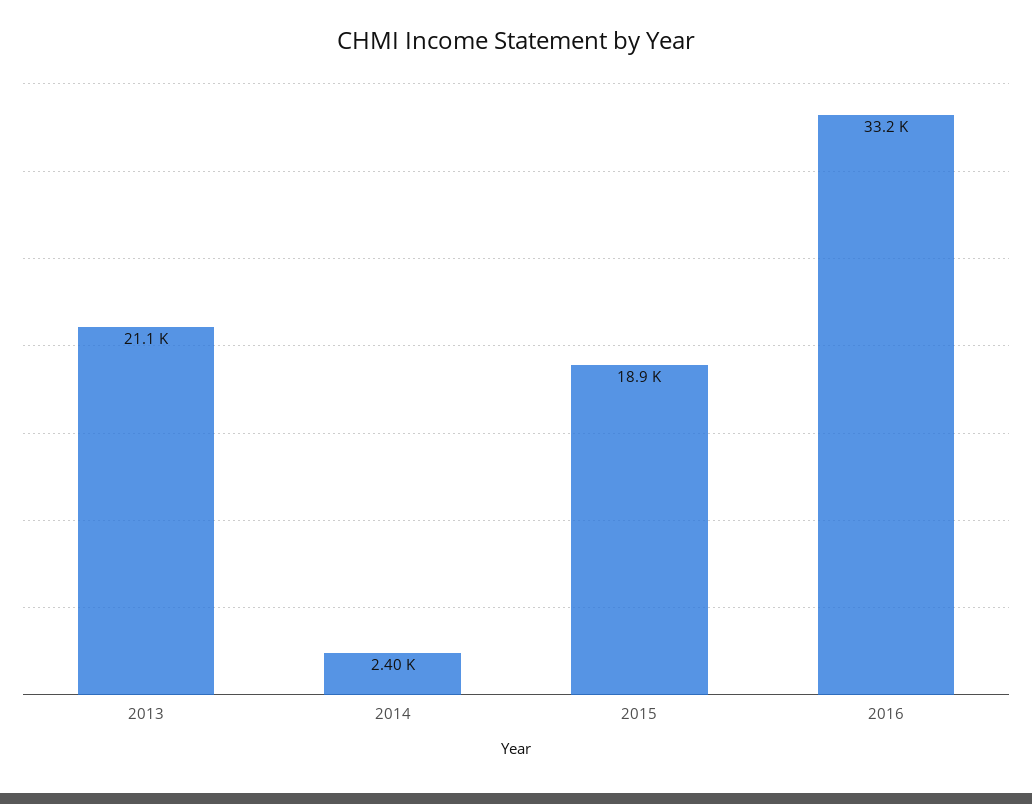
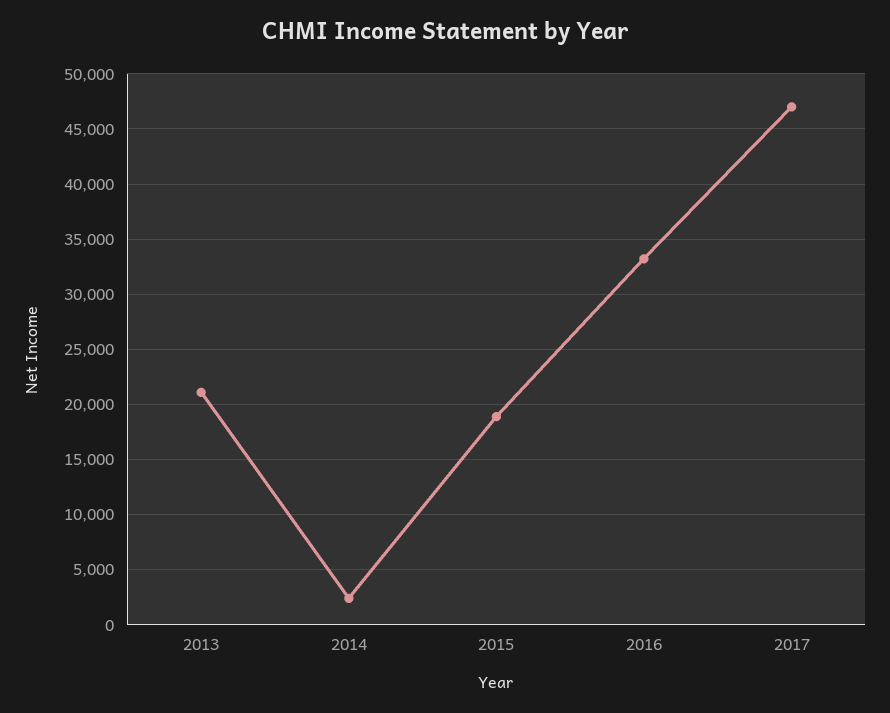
2017: none -> 47000

